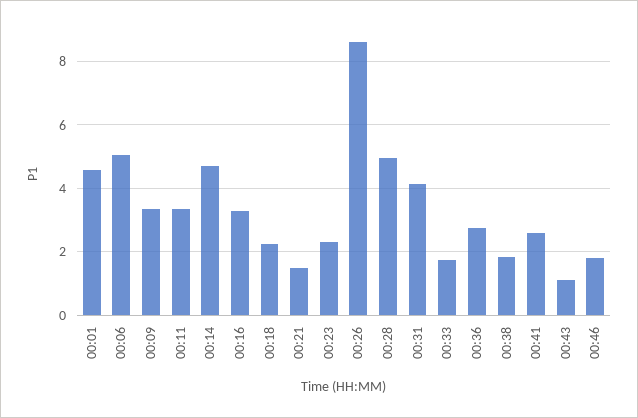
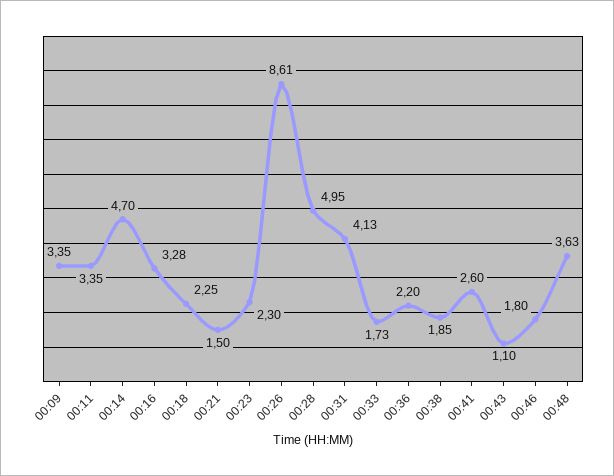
00:01: 4.6 -> none
00:06: 5 -> none
00:36: 2.8 -> 2.2
00:48: none -> 3.63

